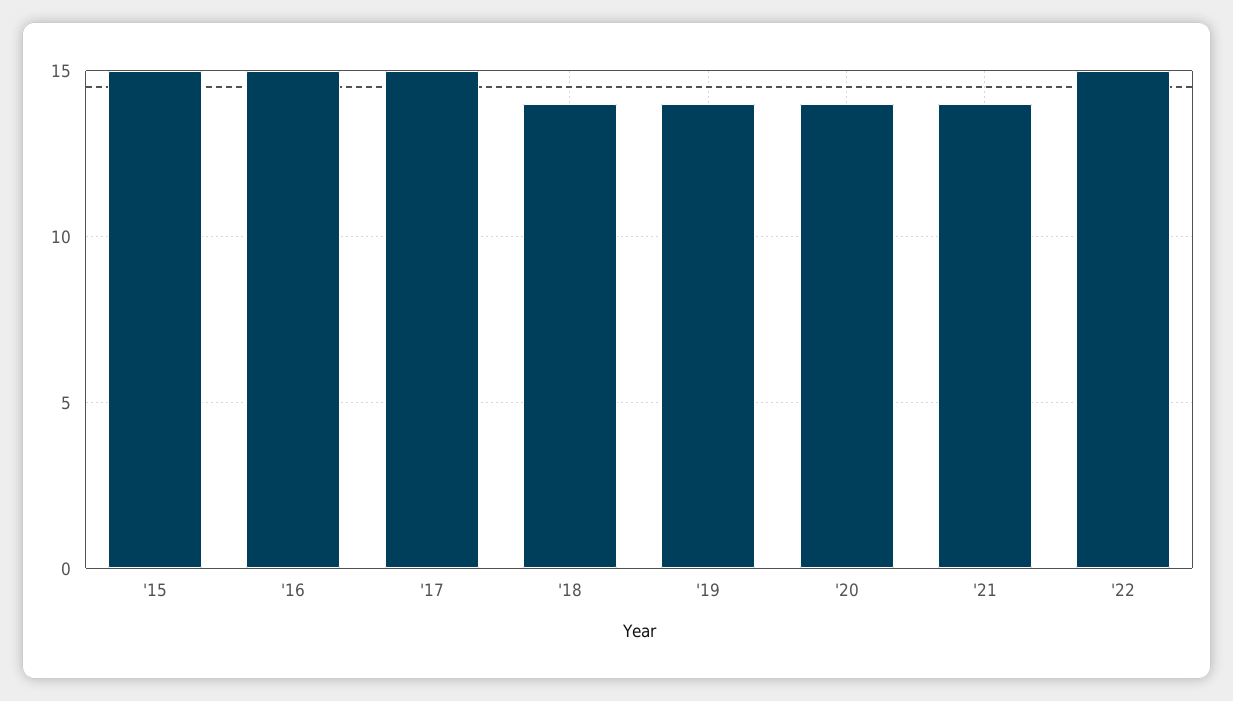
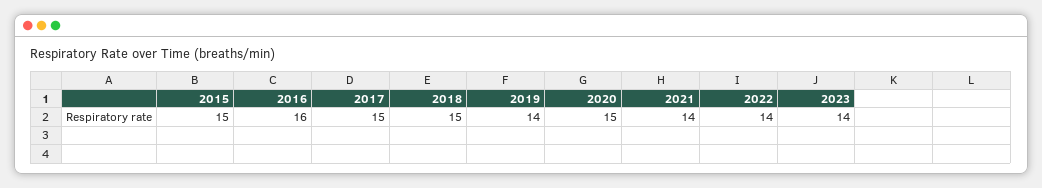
'16: 15 -> 16
'18: 14 -> 15
'20: 14 -> 15
'22: 15 -> 14
2023: none -> 14

